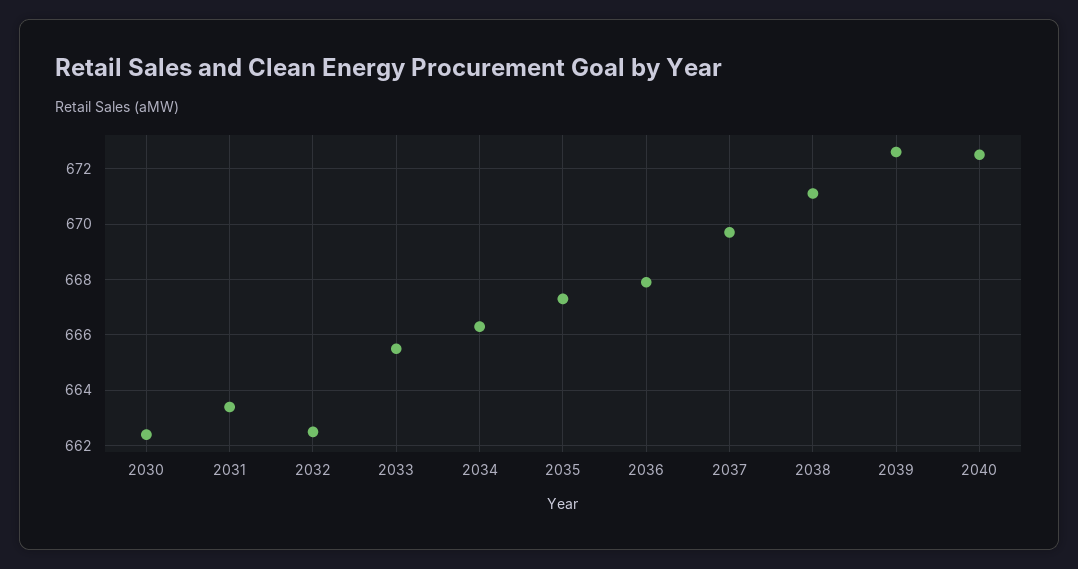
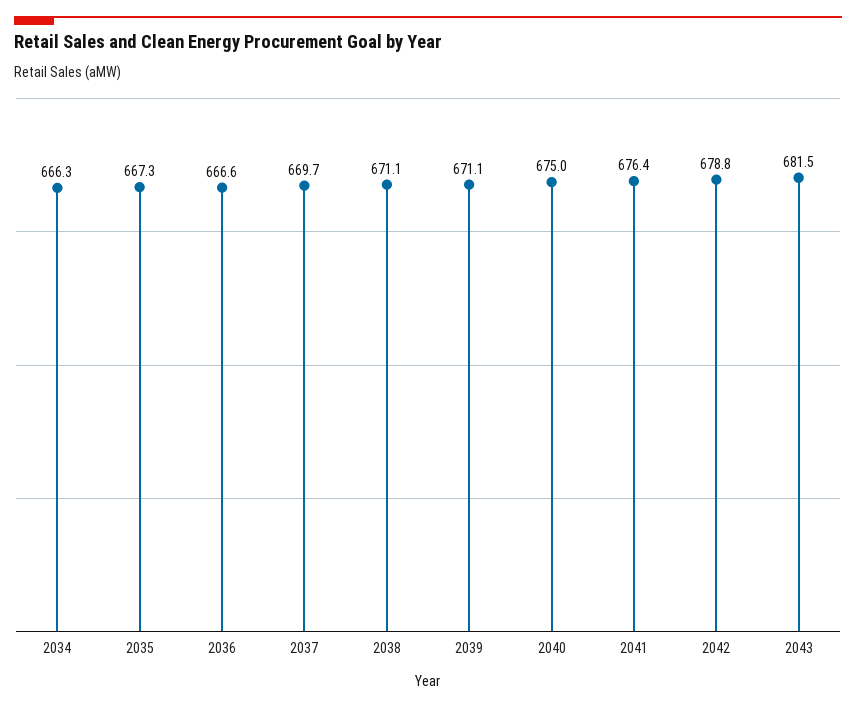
2030: 662.5 -> none
2031: 663.5 -> none
2032: 662.5 -> none
2033: 665.5 -> none
2036: 668 -> 666.6
2039: 672.5 -> 671.1
2040: 672.5 -> 675
2041: none -> 676.4
2042: none -> 678.8
2043: none -> 681.5

